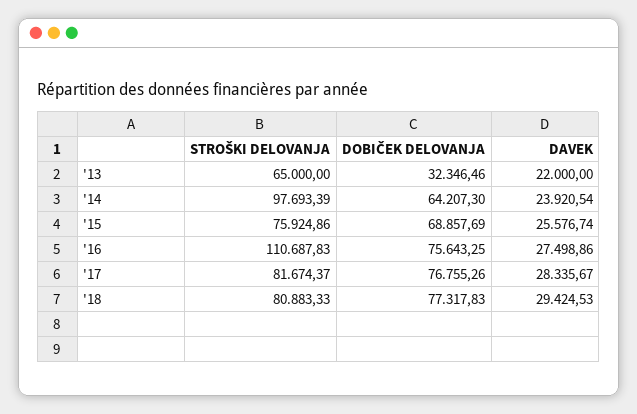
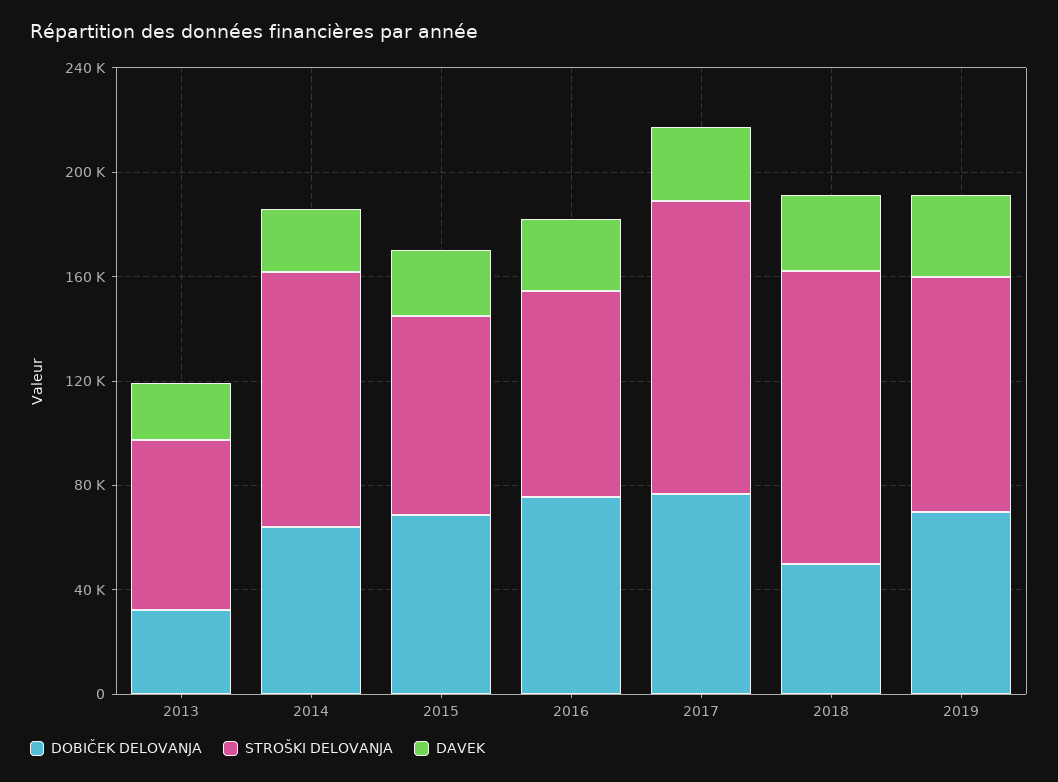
STROŠKI DELOVANJA, '16: 110687.83 -> 80000
STROŠKI DELOVANJA, '17: 81674.37 -> 110000
STROŠKI DELOVANJA, '18: 80883.33 -> 110000
DOBIČEK DELOVANJA, '18: 77317.83 -> 50000
DOBIČEK DELOVANJA, 2019: none -> 70000
STROŠKI DELOVANJA, 2019: none -> 90000
DAVEK, 2019: none -> 30000

